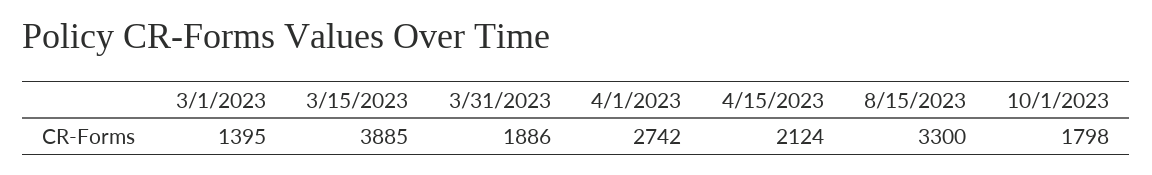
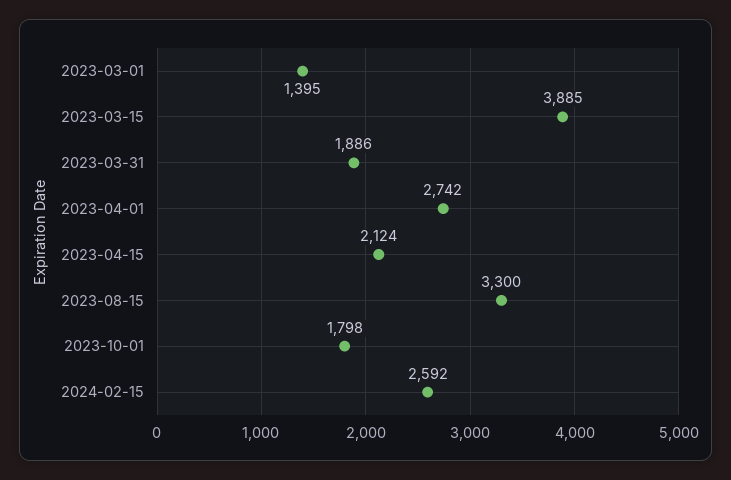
2024-02-15: none -> 2592

